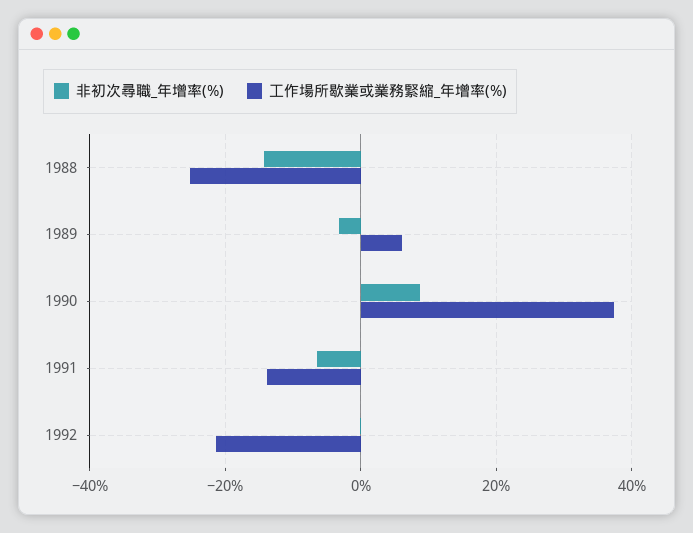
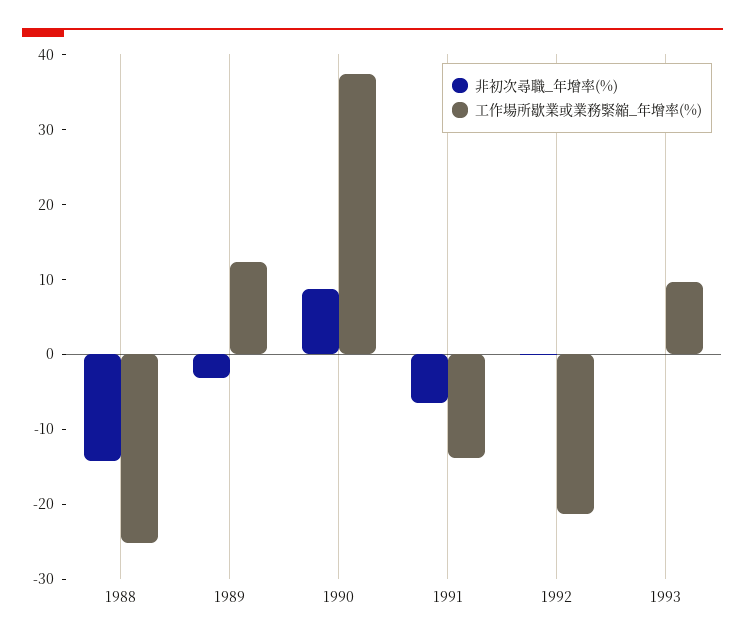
工作場所歇業或業務緊縮_年增率(%), 1989: 6 -> 12
非初次尋職_年增率(%), 1993: none -> 0
工作場所歇業或業務緊縮_年增率(%), 1993: none -> 10

